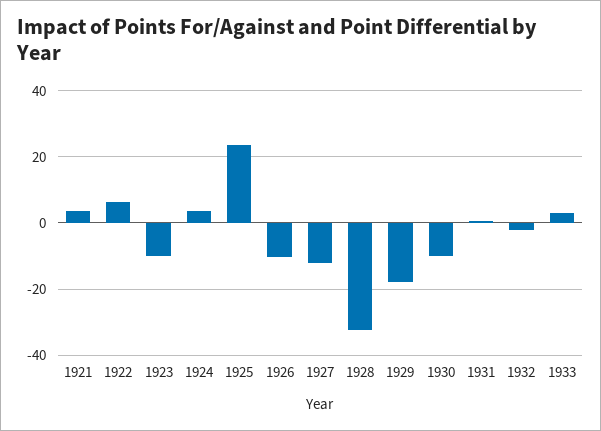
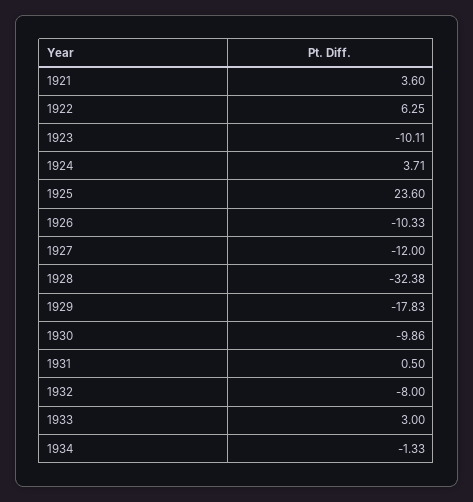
1932: -2 -> -8
1934: none -> -1.33

